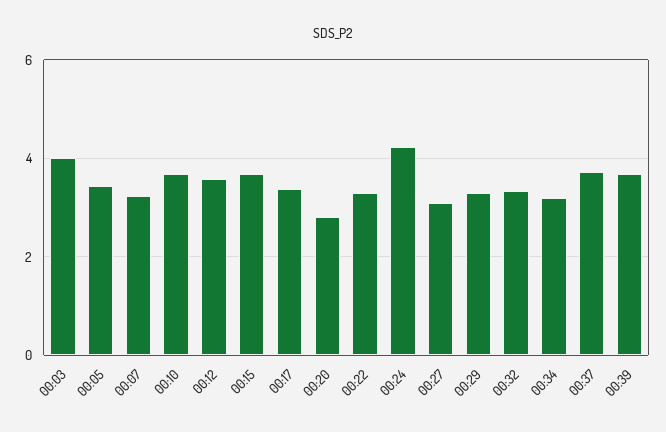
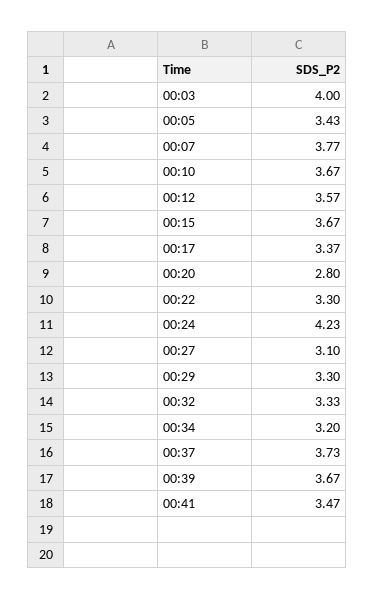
00:07: 3.2 -> 3.77
00:41: none -> 3.47

